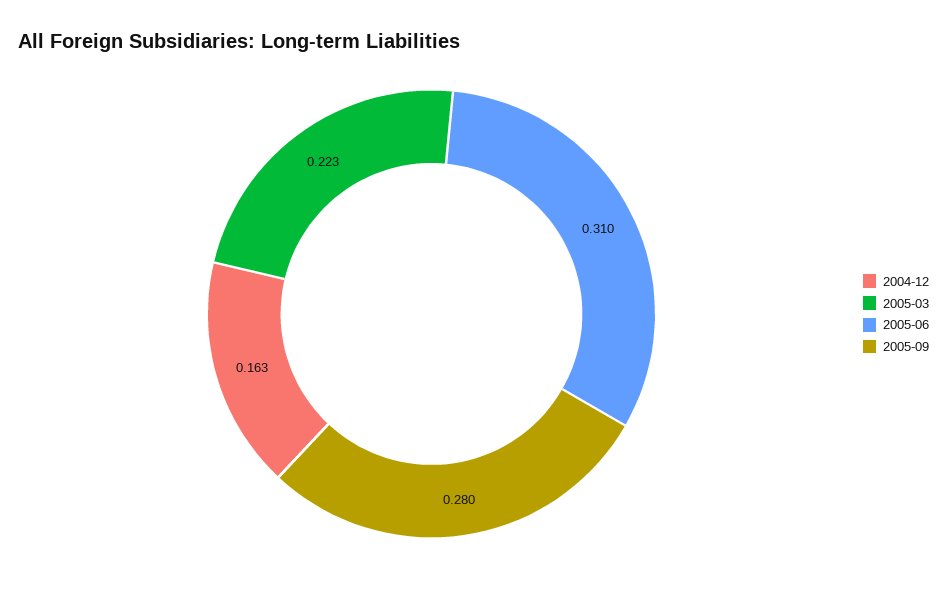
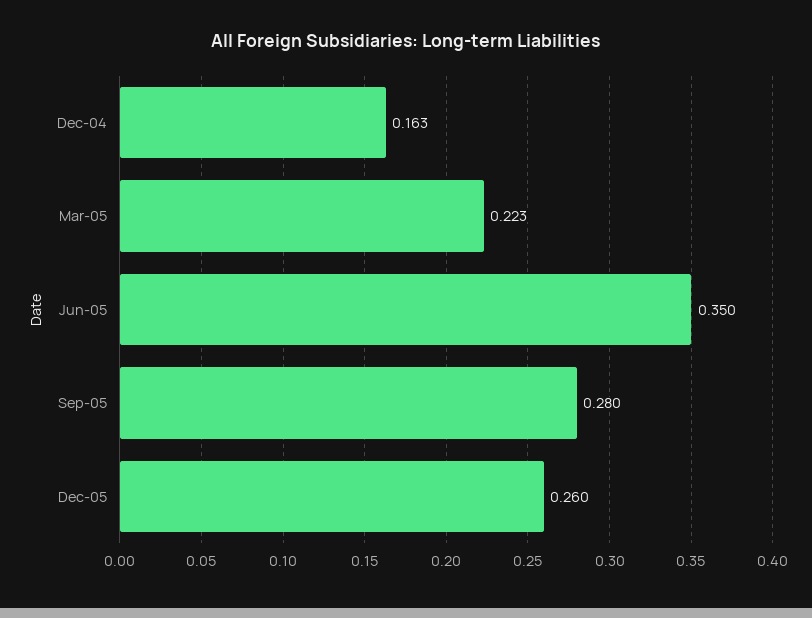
2005-06: 0.31 -> 0.35
Dec-05: none -> 0.26

